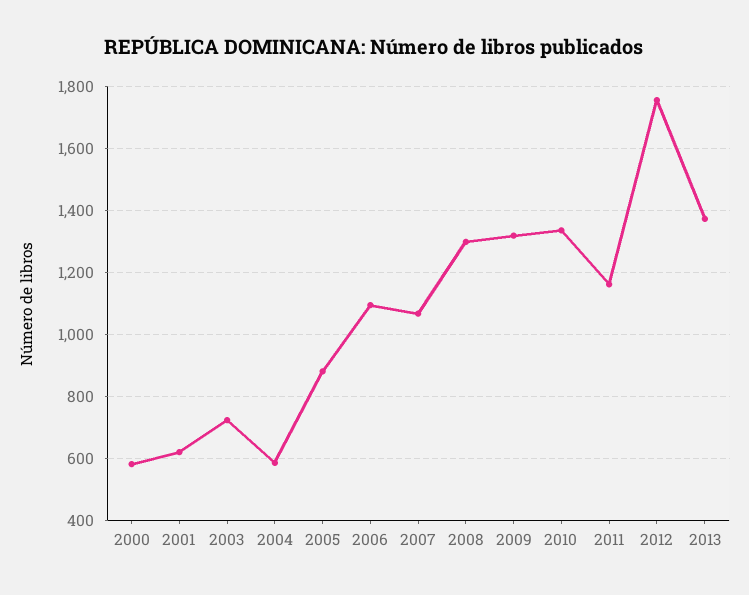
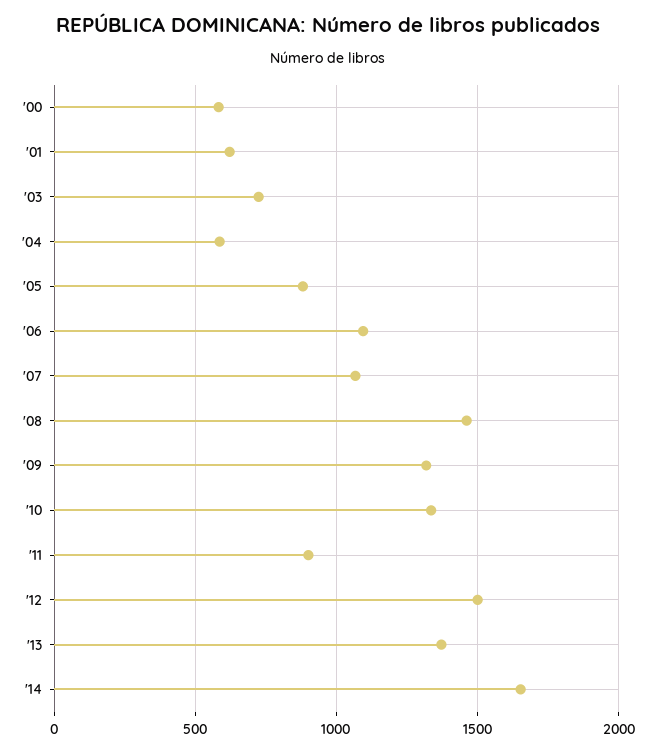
2008: 1300 -> 1450
2011: 1160 -> 900
2012: 1760 -> 1500
'14: none -> 1650

